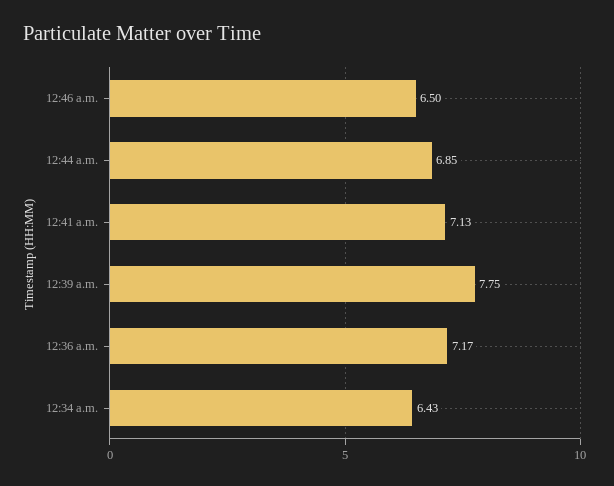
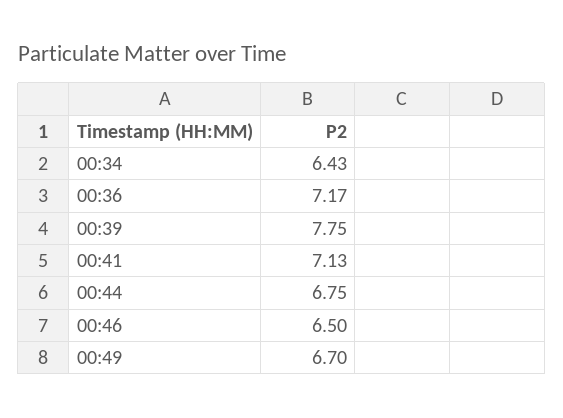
12:44 a.m.: 6.85 -> 6.75
00:49: none -> 6.7

